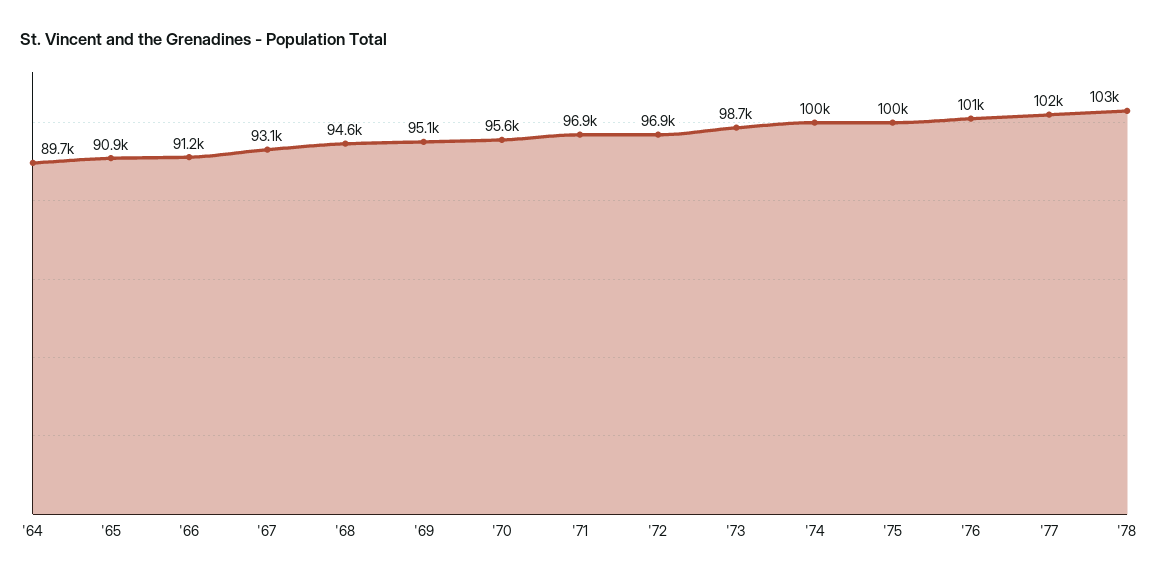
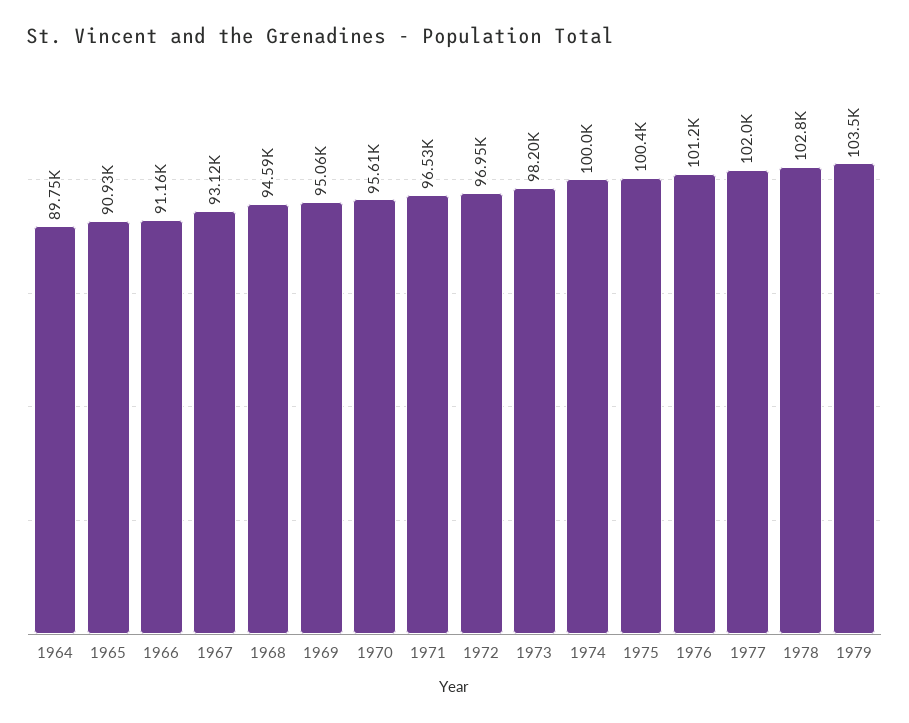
'71: 96900 -> 96530
'73: 98700 -> 98200
1979: none -> 103500

